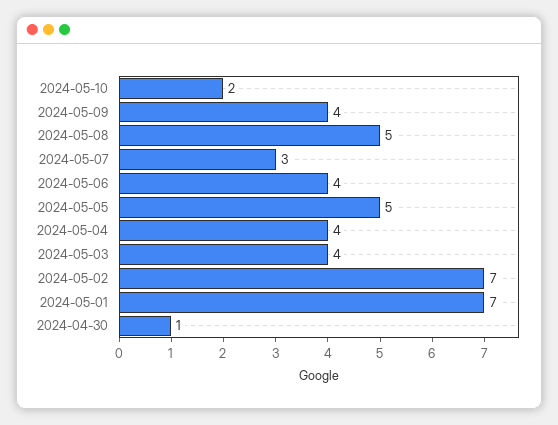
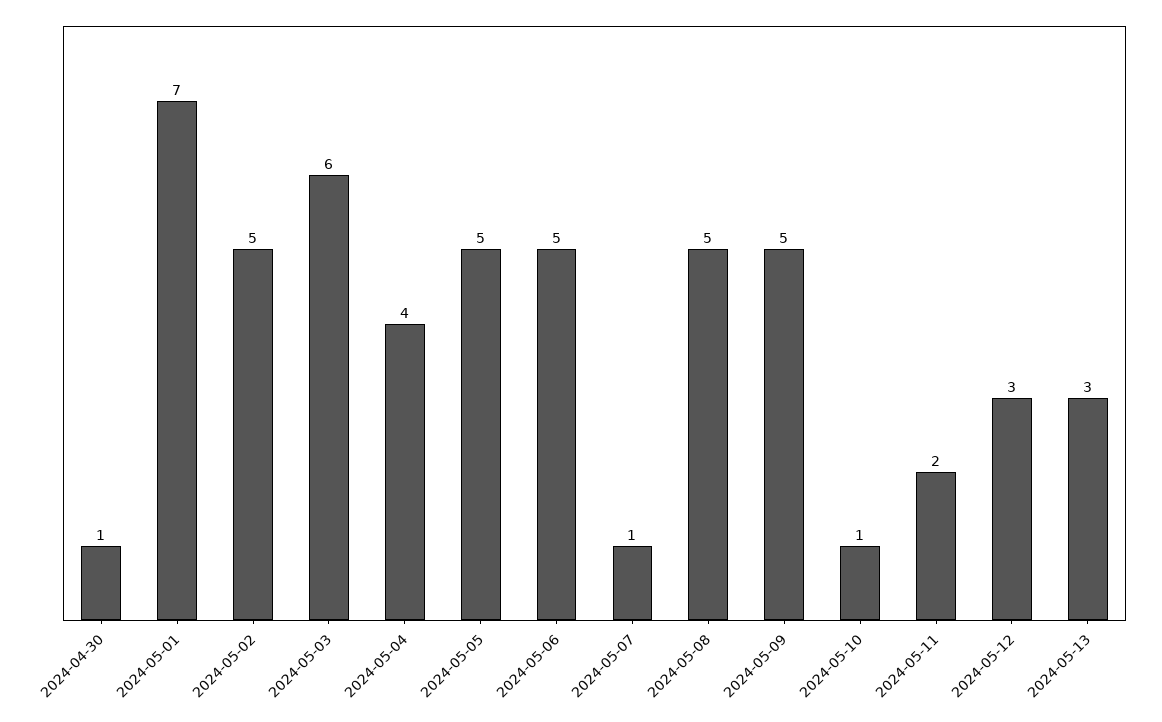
2024-05-10: 2 -> 1
2024-05-09: 4 -> 5
2024-05-07: 3 -> 1
2024-05-06: 4 -> 5
2024-05-03: 4 -> 6
2024-05-02: 7 -> 5
2024-05-11: none -> 2
2024-05-12: none -> 3
2024-05-13: none -> 3

